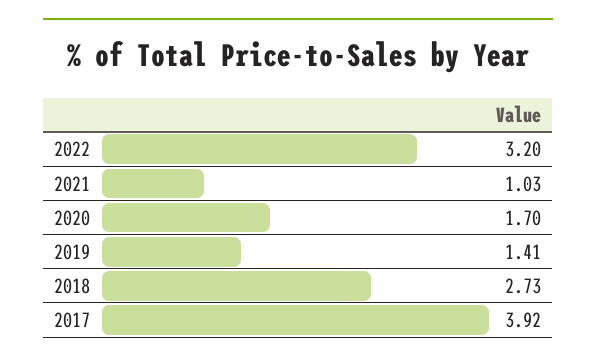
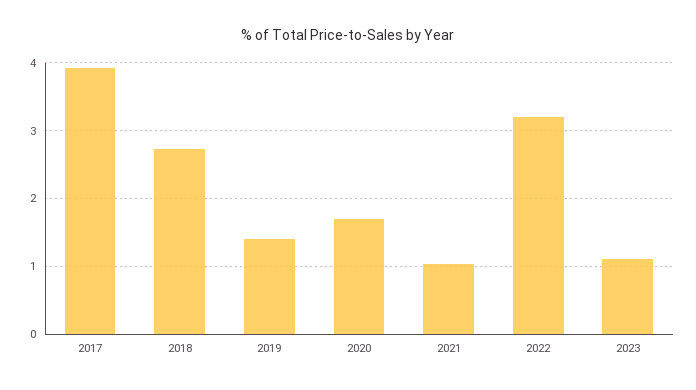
2023: none -> 1.1

